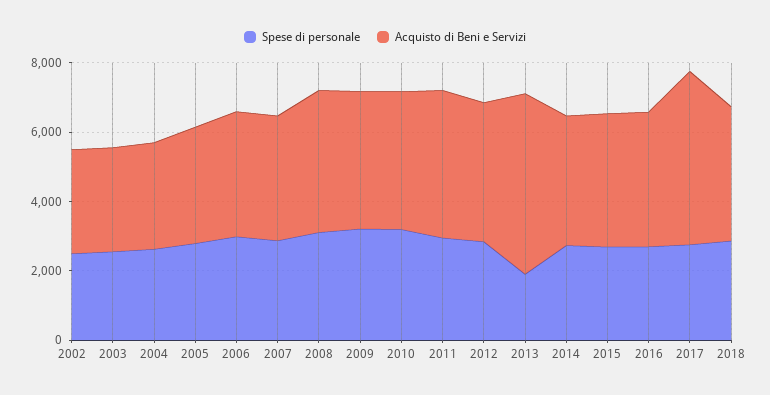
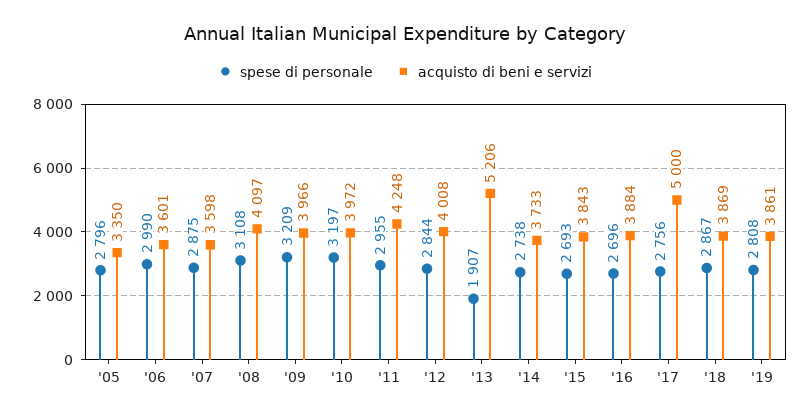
Spese di personale, 2002: 2500 -> none
Acquisto di Beni e Servizi, 2002: 3000 -> none
Spese di personale, 2003: 2500 -> none
Acquisto di Beni e Servizi, 2003: 3000 -> none
Spese di personale, 2004: 2500 -> none
Acquisto di Beni e Servizi, 2004: 3000 -> none
Spese di personale, '19: none -> 2808
Acquisto di Beni e Servizi, '19: none -> 3861

